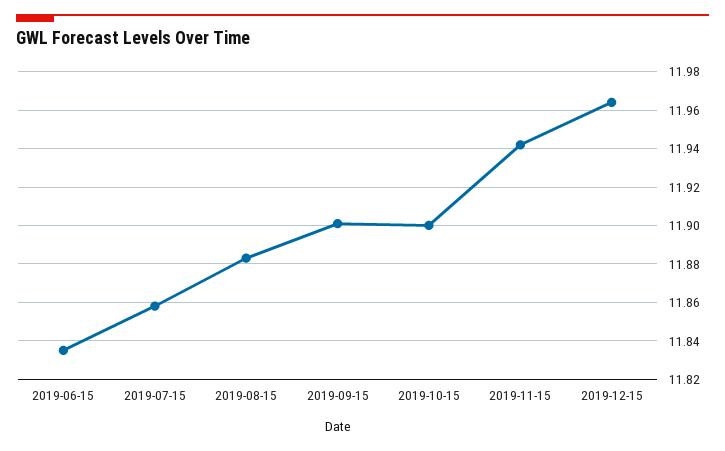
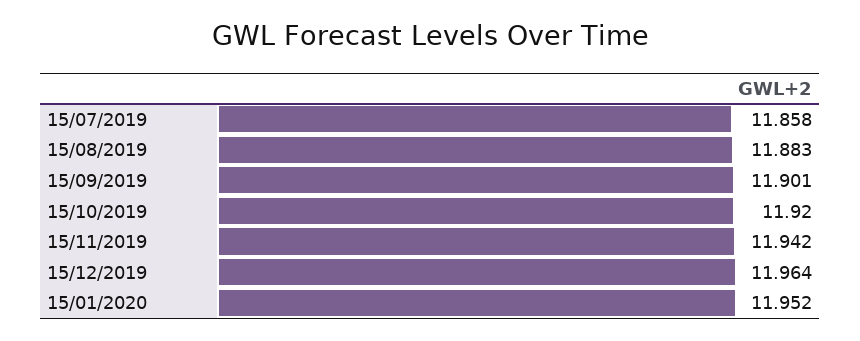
2019-06-15: 11.835 -> none
2019-10-15: 11.9 -> 11.92
15/01/2020: none -> 11.952

